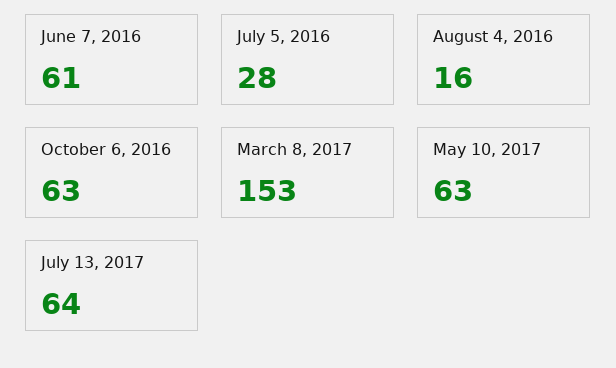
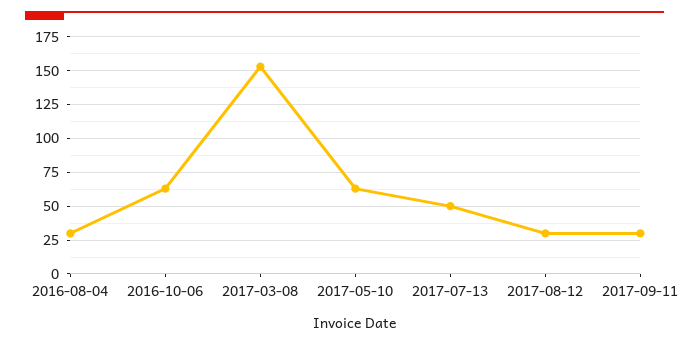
June 7, 2016: 61 -> none
July 5, 2016: 28 -> none
August 4, 2016: 16 -> 30
July 13, 2017: 64 -> 50
2017-08-12: none -> 30
2017-09-11: none -> 30

